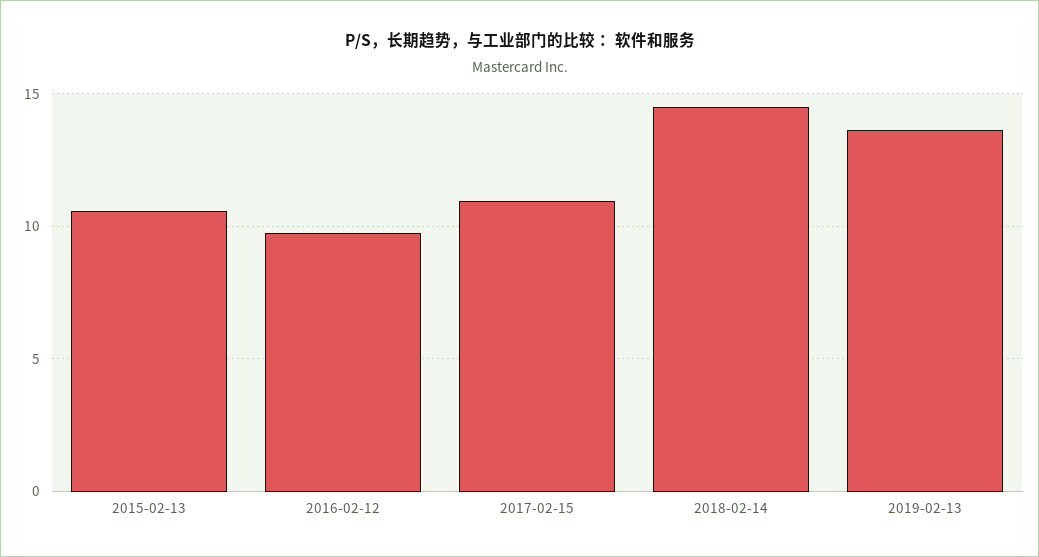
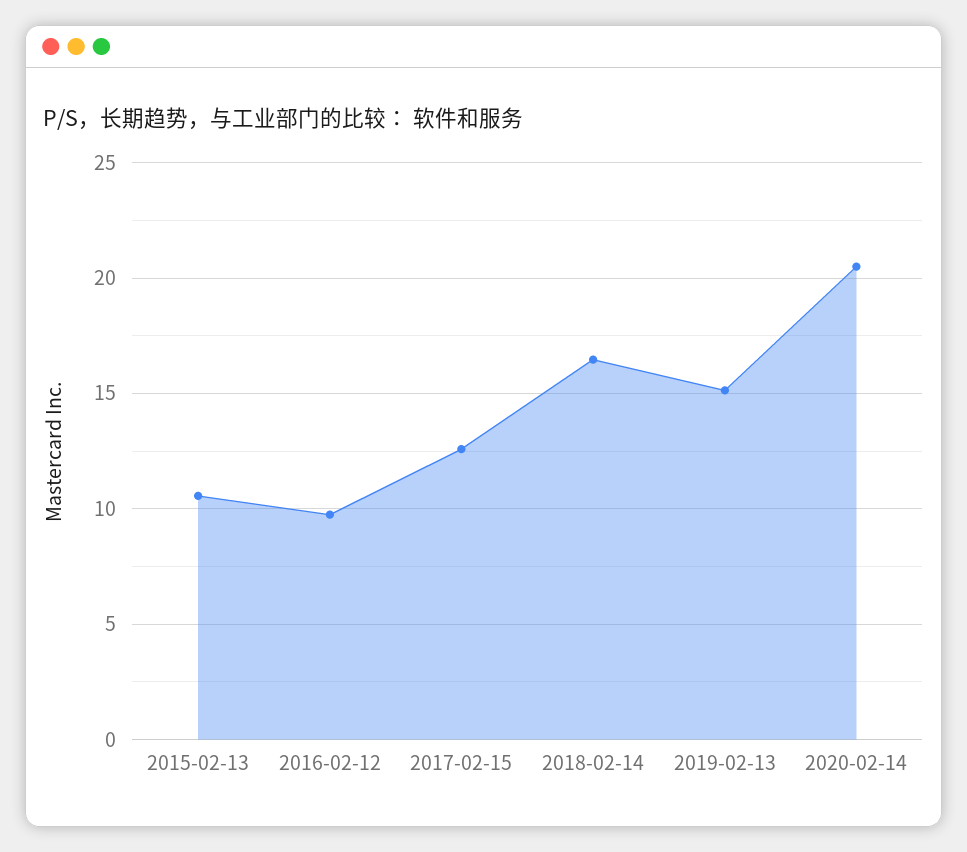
2017-02-15: 11 -> 12.5
2018-02-14: 14.5 -> 16.5
2019-02-13: 13.5 -> 15
2020-02-14: none -> 20.5

